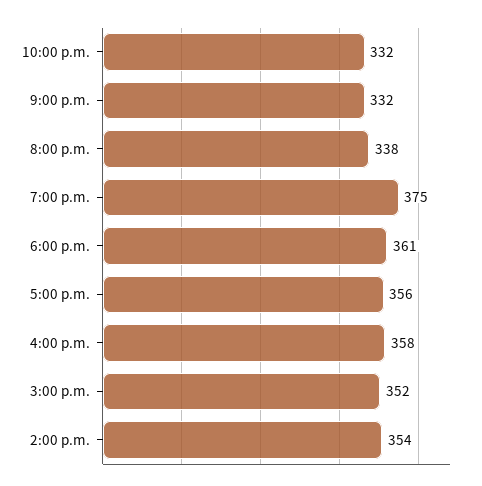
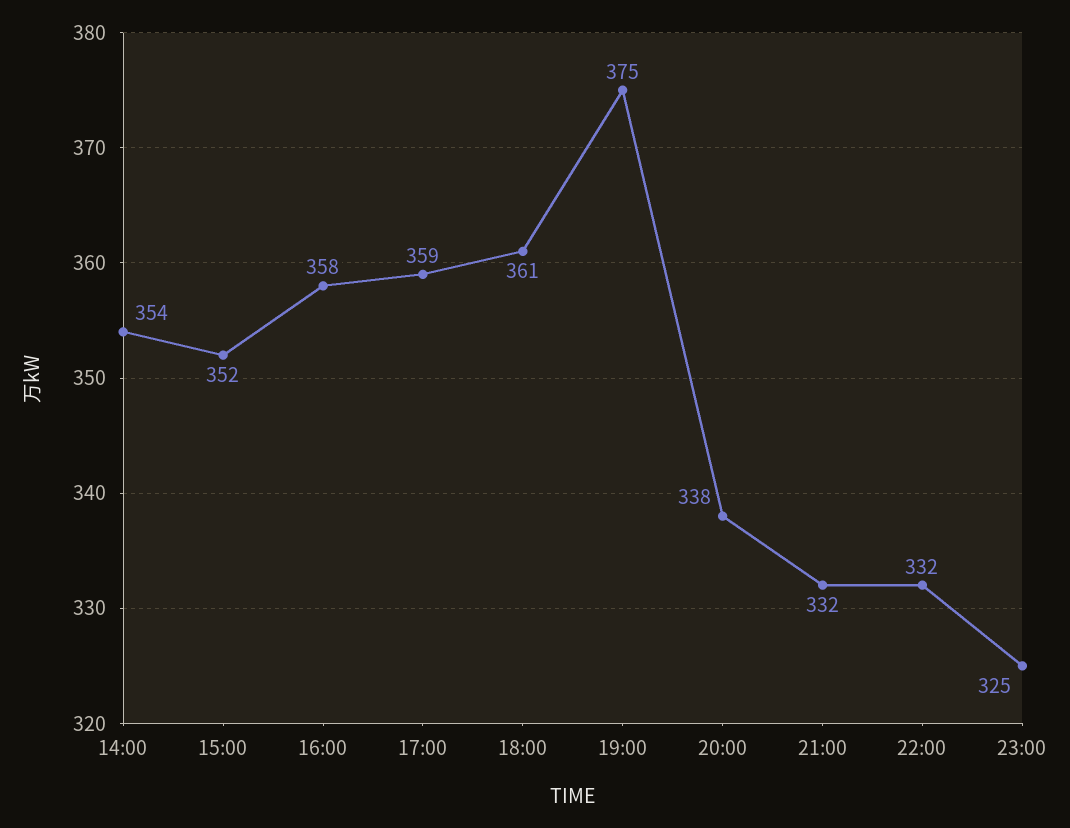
5:00 p.m.: 356 -> 359
23:00: none -> 325

